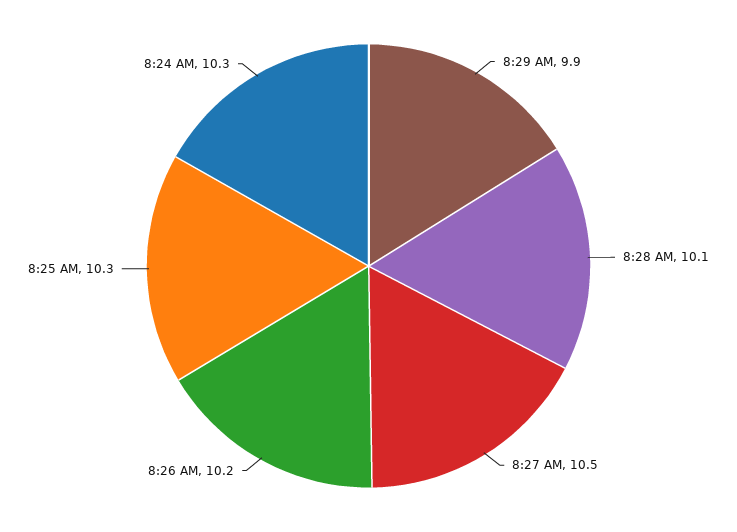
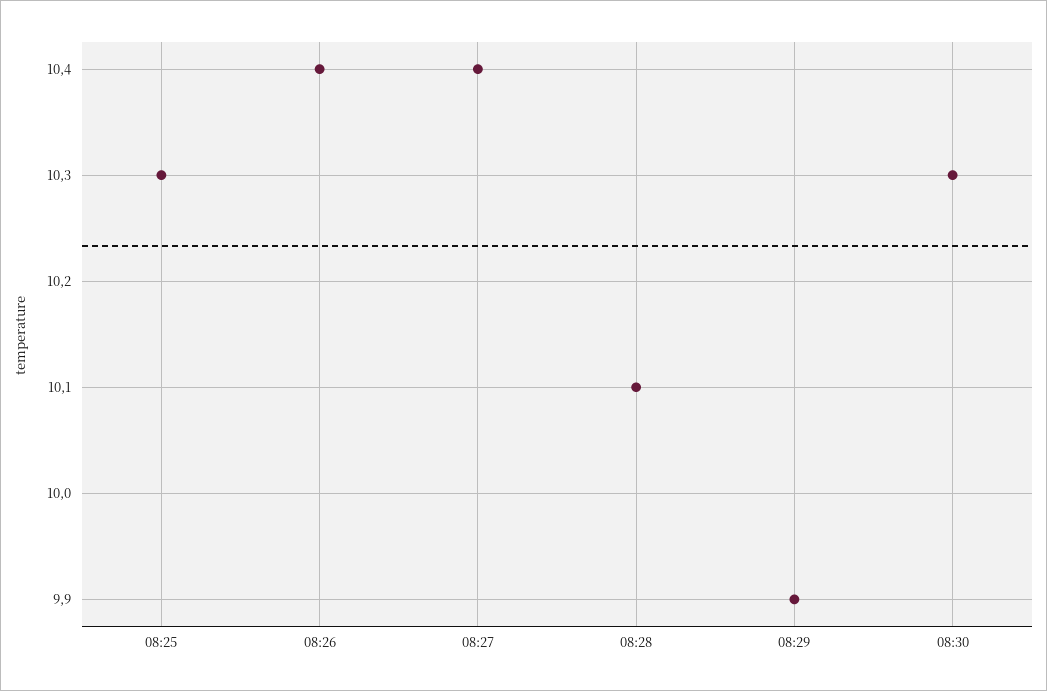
8:27 AM: 10.5 -> 10.4
8:26 AM: 10.2 -> 10.4
8:24 AM: 10.3 -> none
08:30: none -> 10.3

